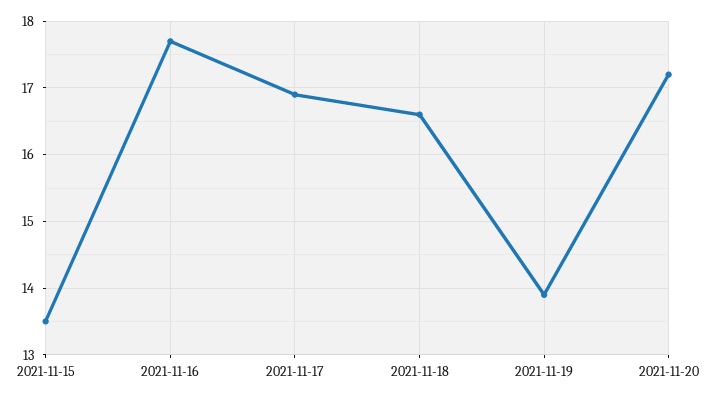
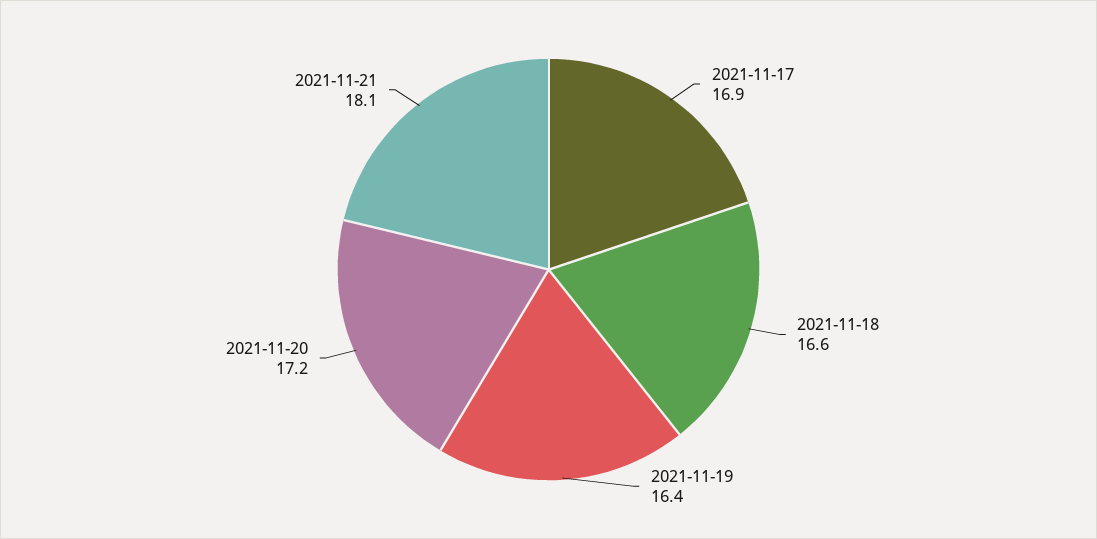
2021-11-15: 13.5 -> none
2021-11-16: 17.7 -> none
2021-11-19: 13.9 -> 16.4
2021-11-21: none -> 18.1

